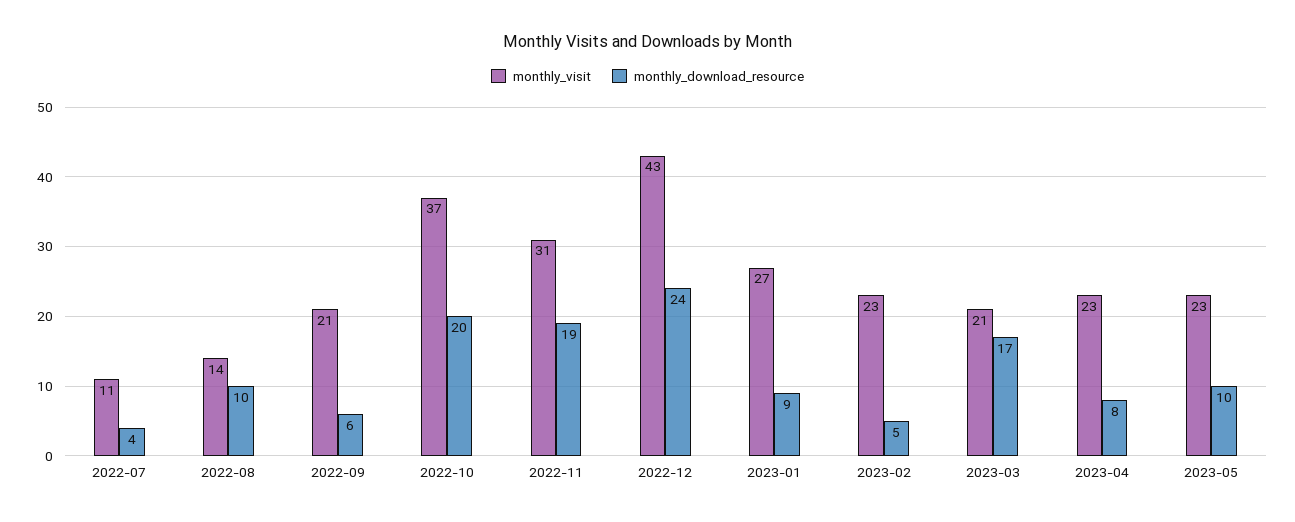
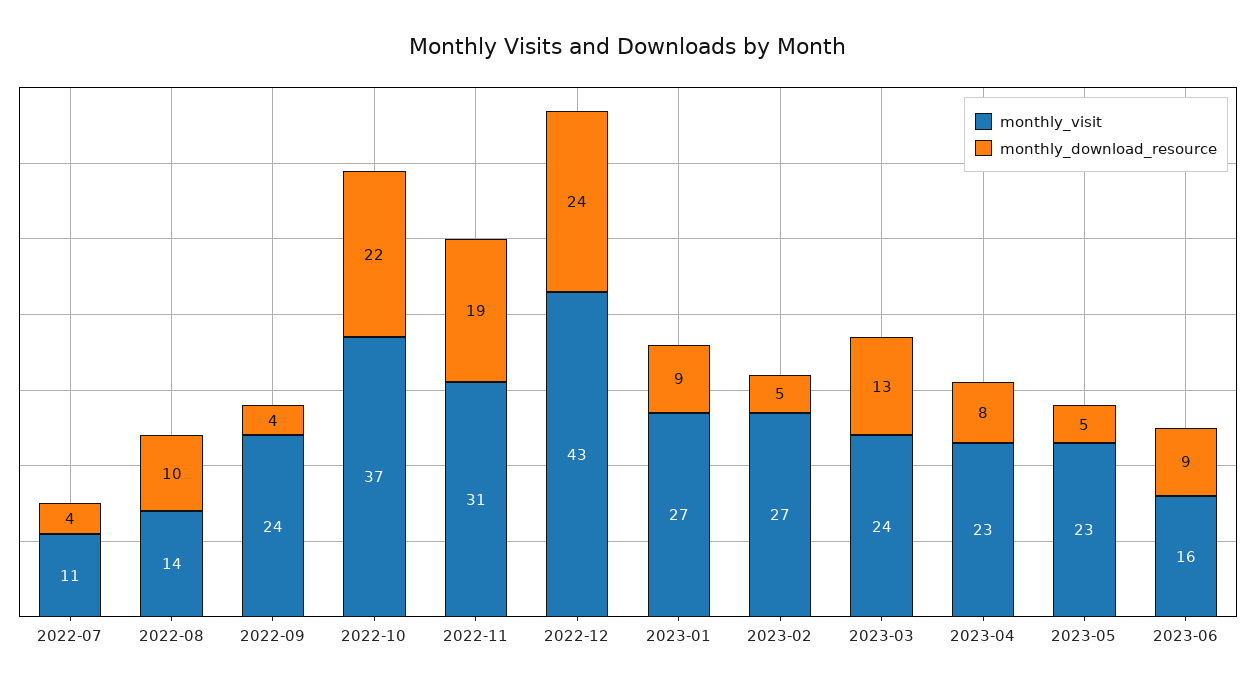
monthly_visit, 2022-09: 21 -> 24
monthly_download_resource, 2022-09: 6 -> 4
monthly_download_resource, 2022-10: 20 -> 22
monthly_visit, 2023-02: 23 -> 27
monthly_visit, 2023-03: 21 -> 24
monthly_download_resource, 2023-03: 17 -> 13
monthly_download_resource, 2023-05: 10 -> 5
monthly_visit, 2023-06: none -> 16
monthly_download_resource, 2023-06: none -> 9

